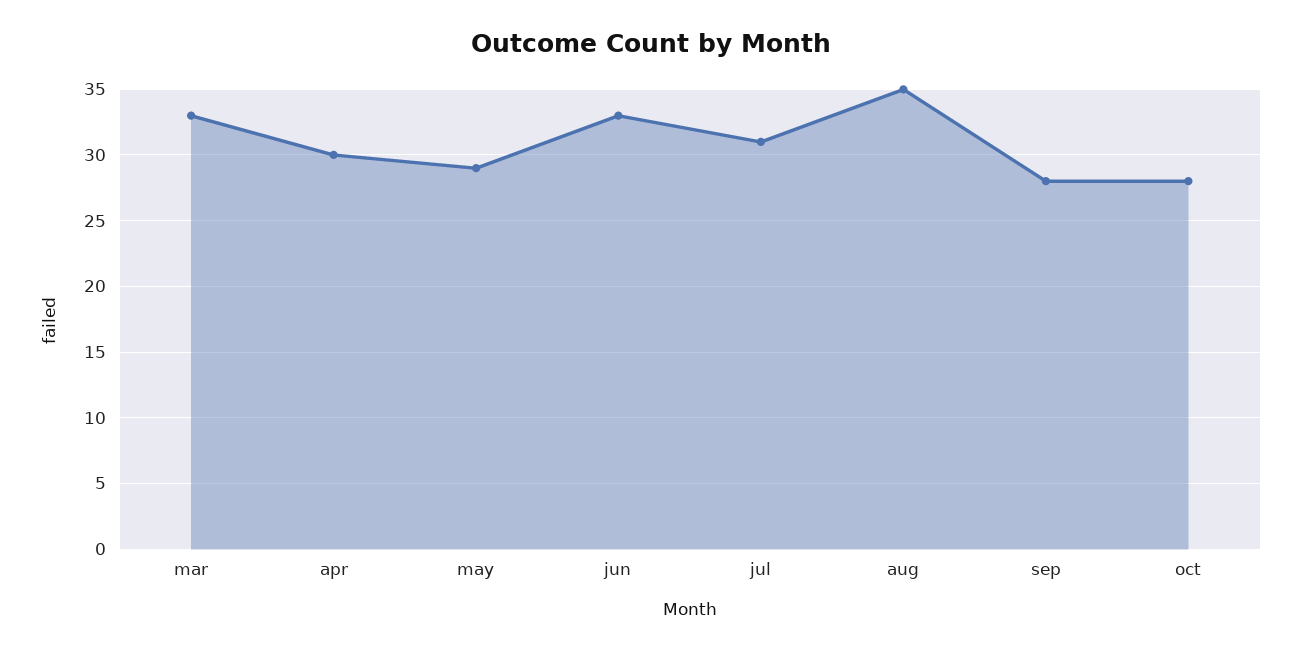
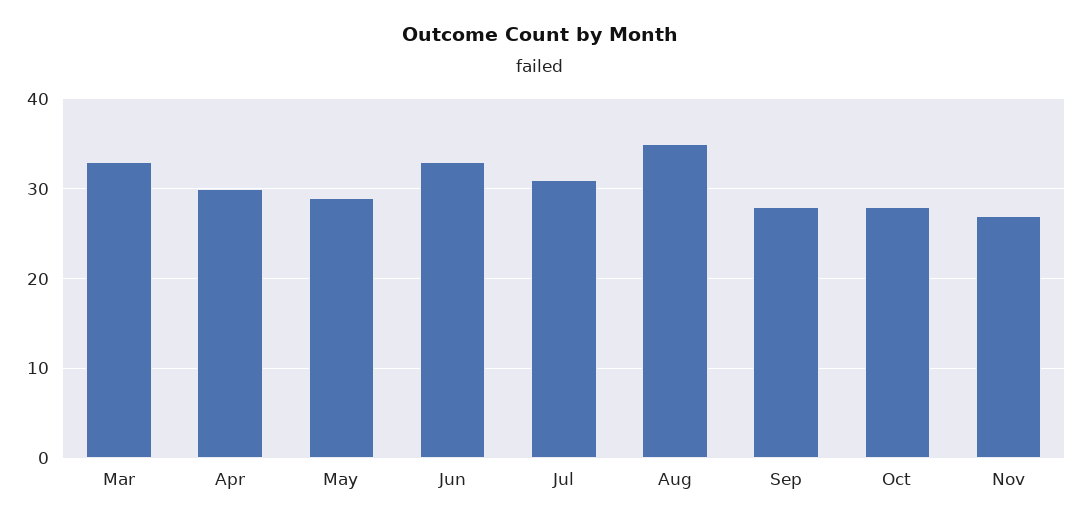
Nov: none -> 27

